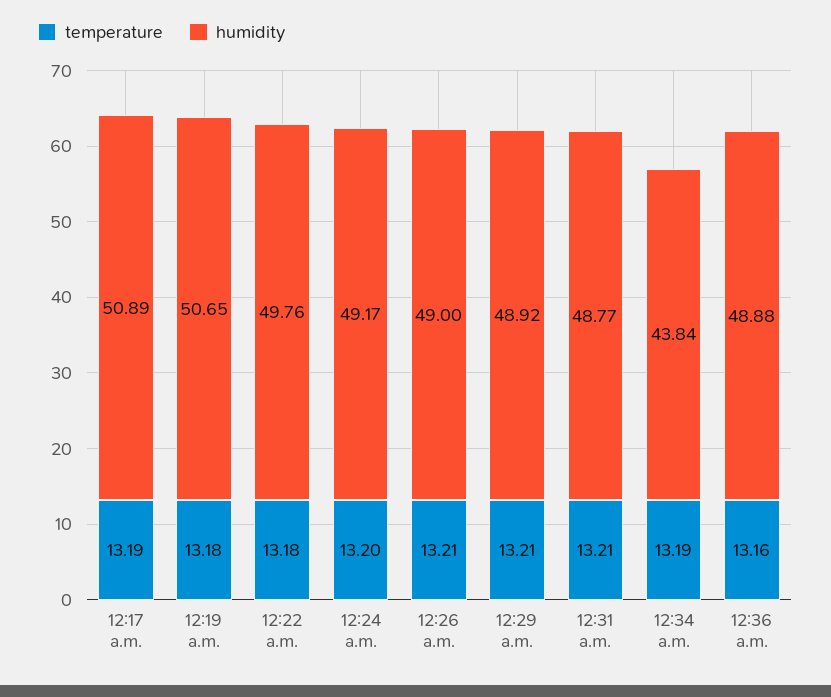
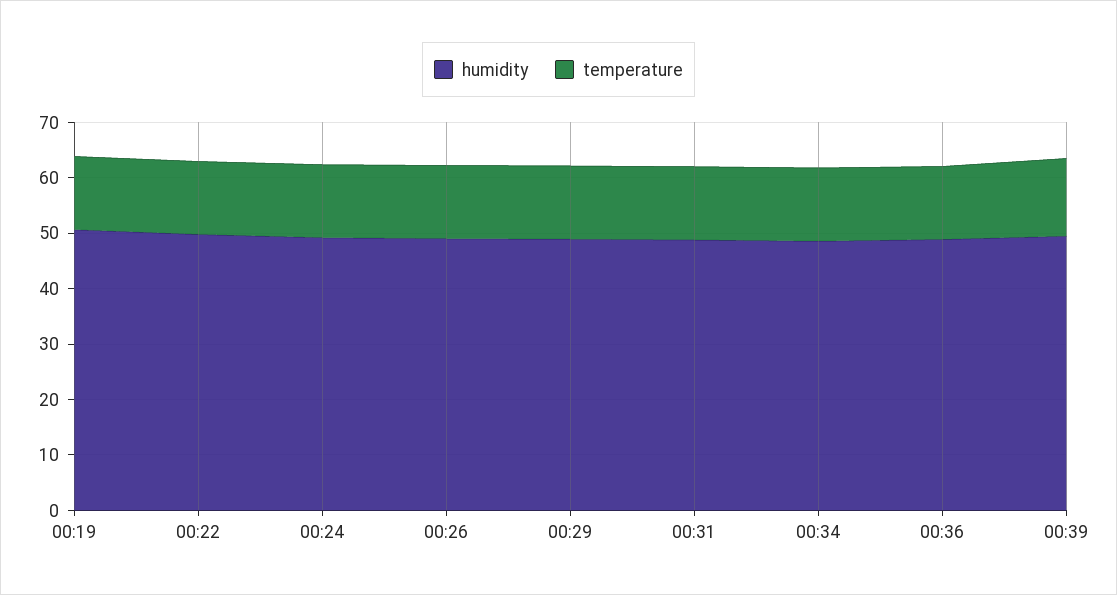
temperature, 12:17 a.m.: 13.19 -> none
humidity, 12:17 a.m.: 50.89 -> none
humidity, 12:34 a.m.: 43.84 -> 48
humidity, 00:39: none -> 50
temperature, 00:39: none -> 14

